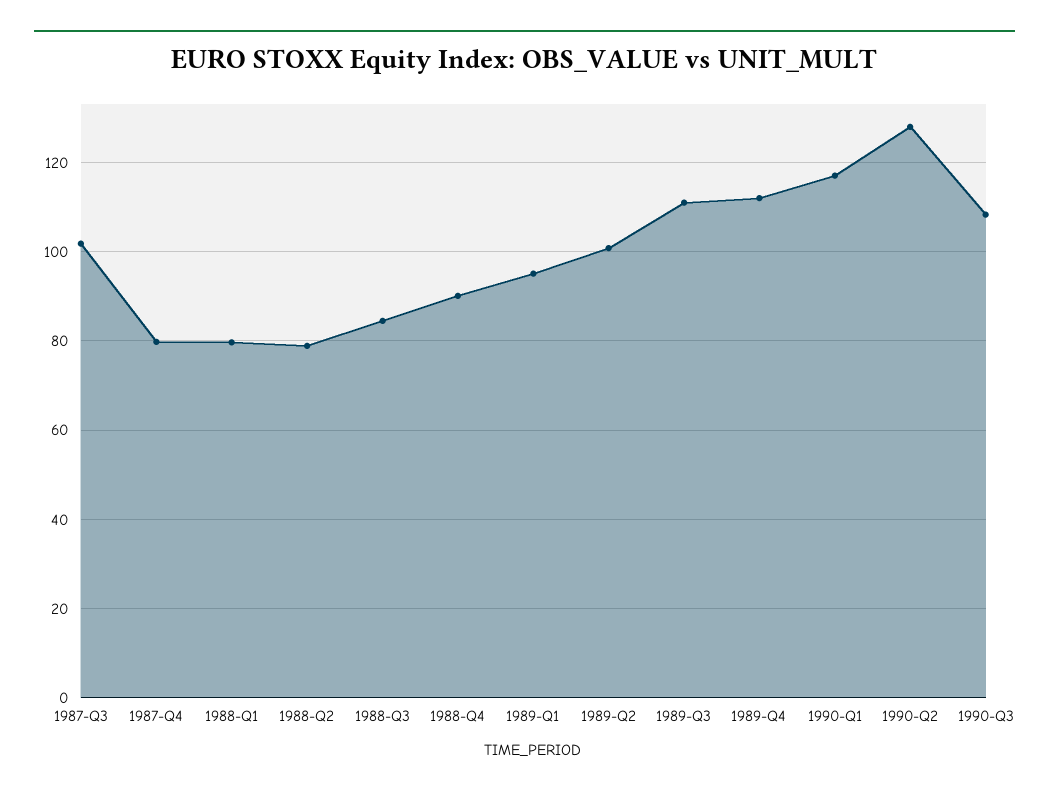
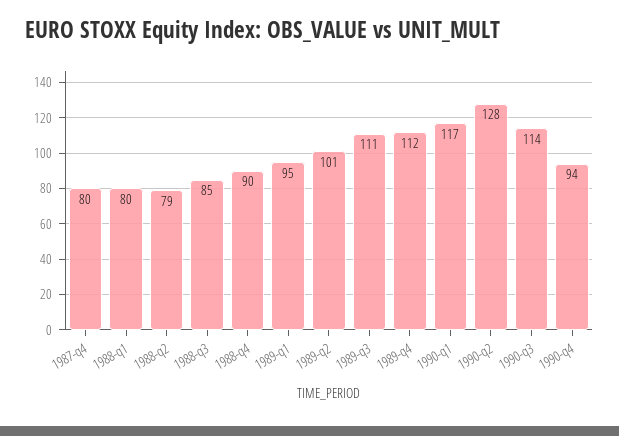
1987-Q3: 102 -> none
1990-Q3: 108 -> 114
1990-q4: none -> 94

